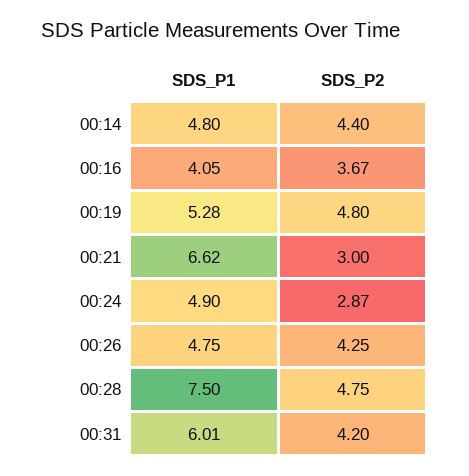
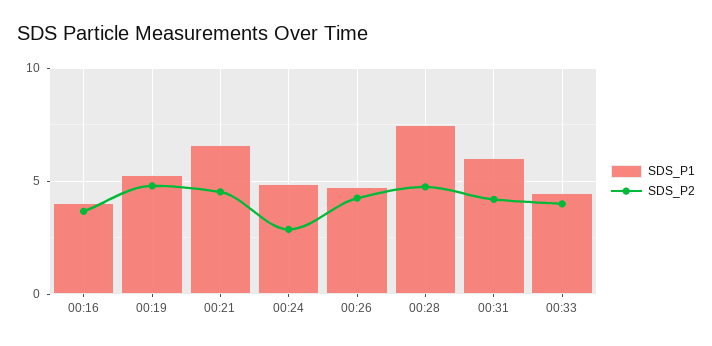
SDS_P1, 00:14: 4.8 -> none
SDS_P2, 00:14: 4.4 -> none
SDS_P2, 00:21: 3 -> 4.5
SDS_P1, 00:33: none -> 4.5
SDS_P2, 00:33: none -> 4

